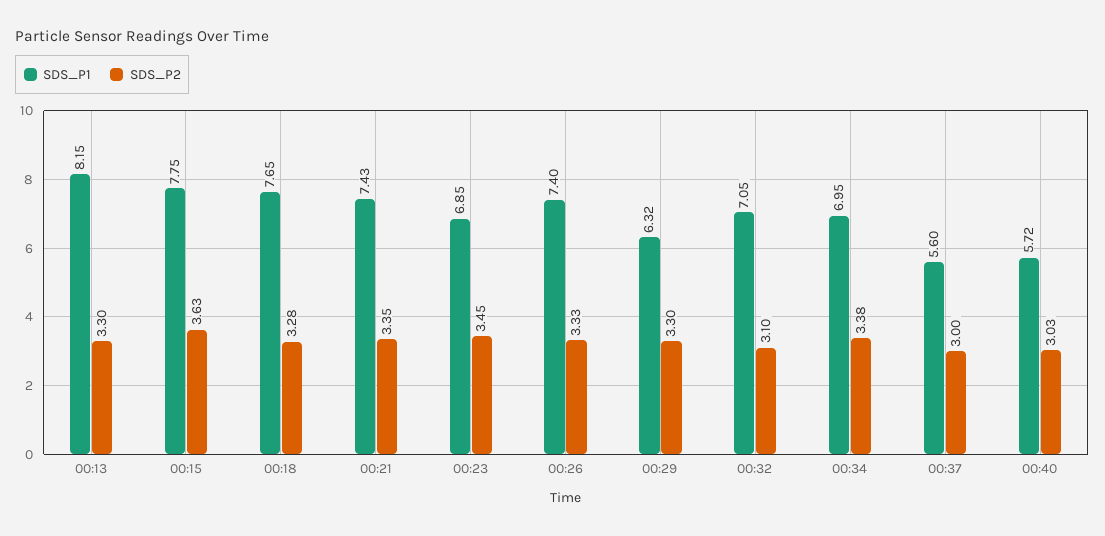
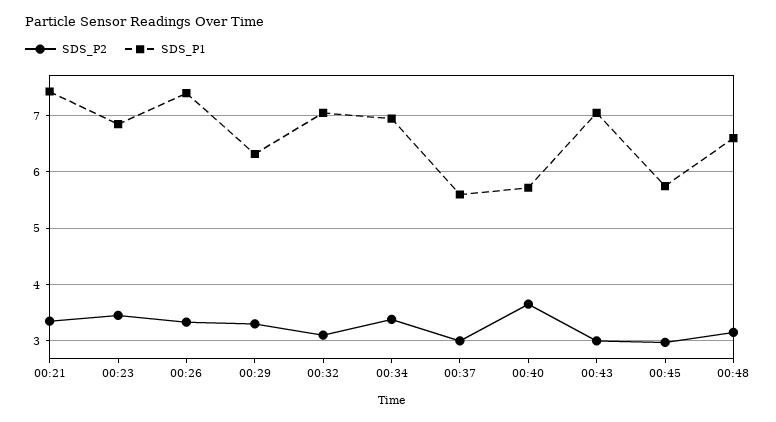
SDS_P1, 00:13: 8.15 -> none
SDS_P2, 00:13: 3.3 -> none
SDS_P1, 00:15: 7.75 -> none
SDS_P2, 00:15: 3.63 -> none
SDS_P1, 00:18: 7.65 -> none
SDS_P2, 00:18: 3.28 -> none
SDS_P2, 00:40: 3.03 -> 3.6
SDS_P2, 00:43: none -> 3
SDS_P1, 00:43: none -> 7
SDS_P2, 00:45: none -> 3
SDS_P1, 00:45: none -> 5.8
SDS_P2, 00:48: none -> 3.2
SDS_P1, 00:48: none -> 6.6

